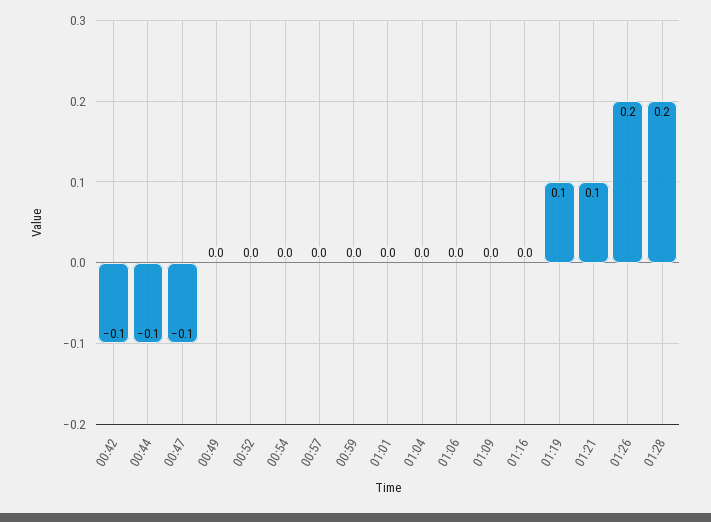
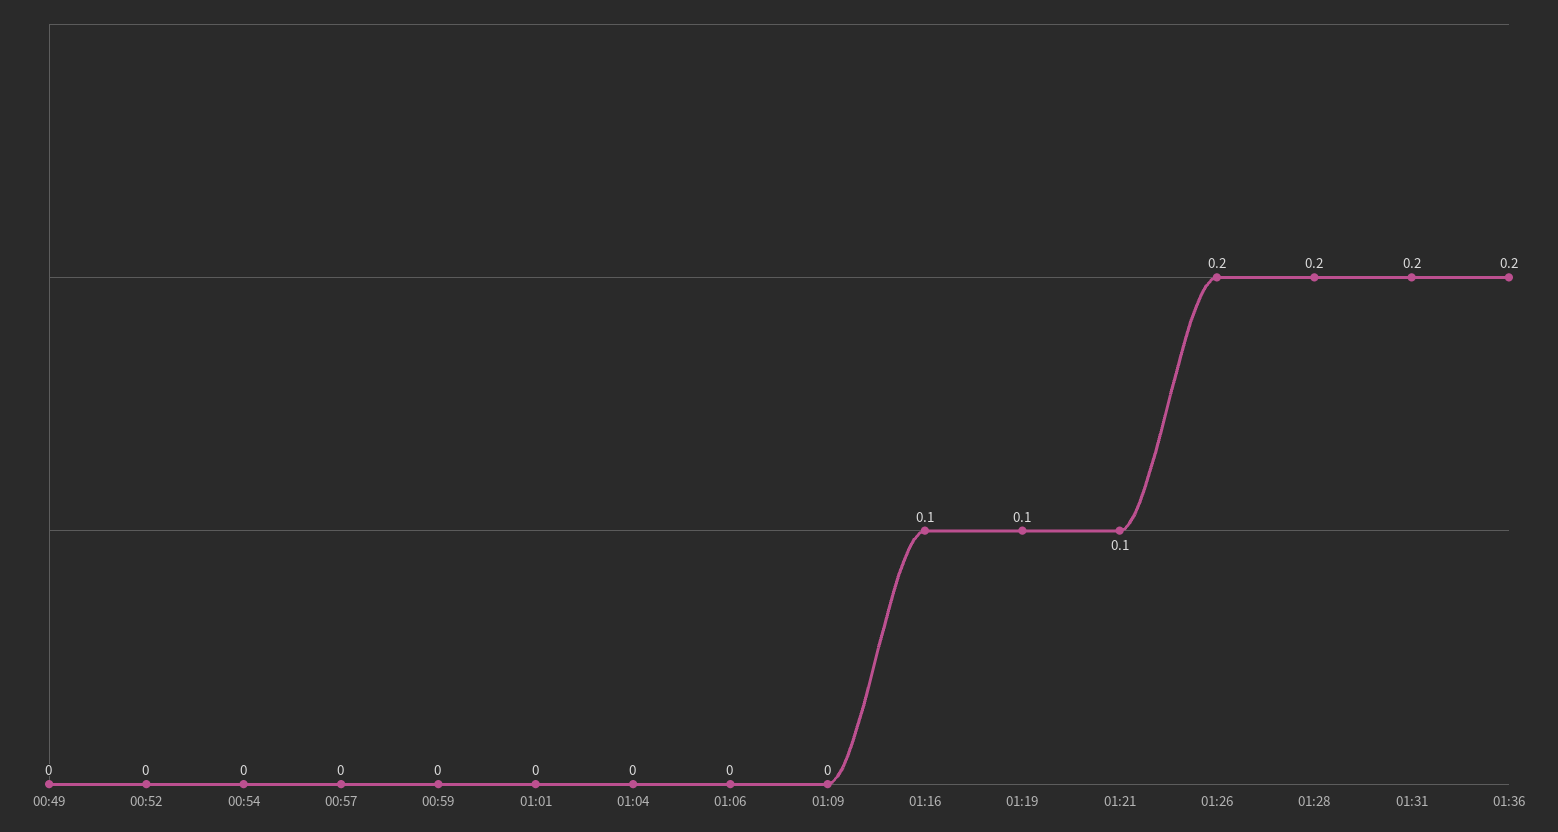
00:42: -0.1 -> none
00:44: -0.1 -> none
00:47: -0.1 -> none
01:16: 0 -> 0.1
01:31: none -> 0.2
01:36: none -> 0.2

